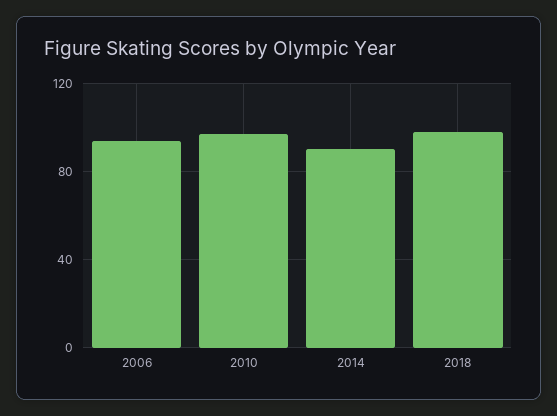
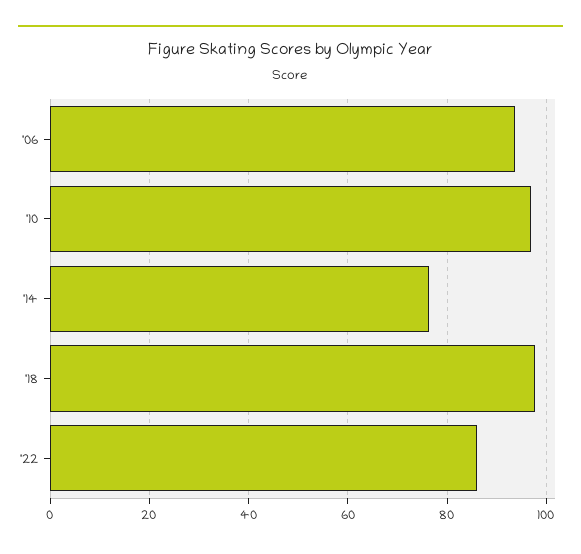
2014: 90 -> 76
'22: none -> 86

